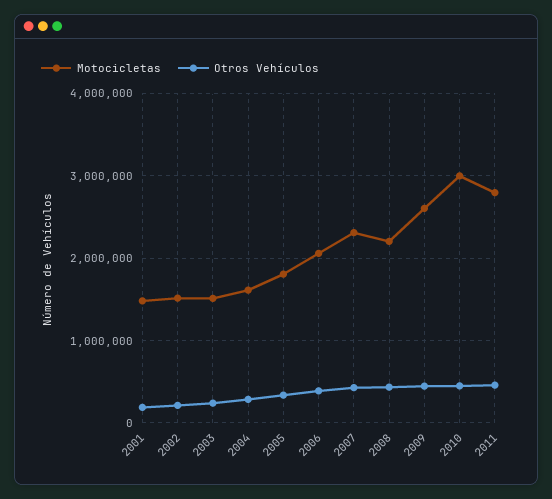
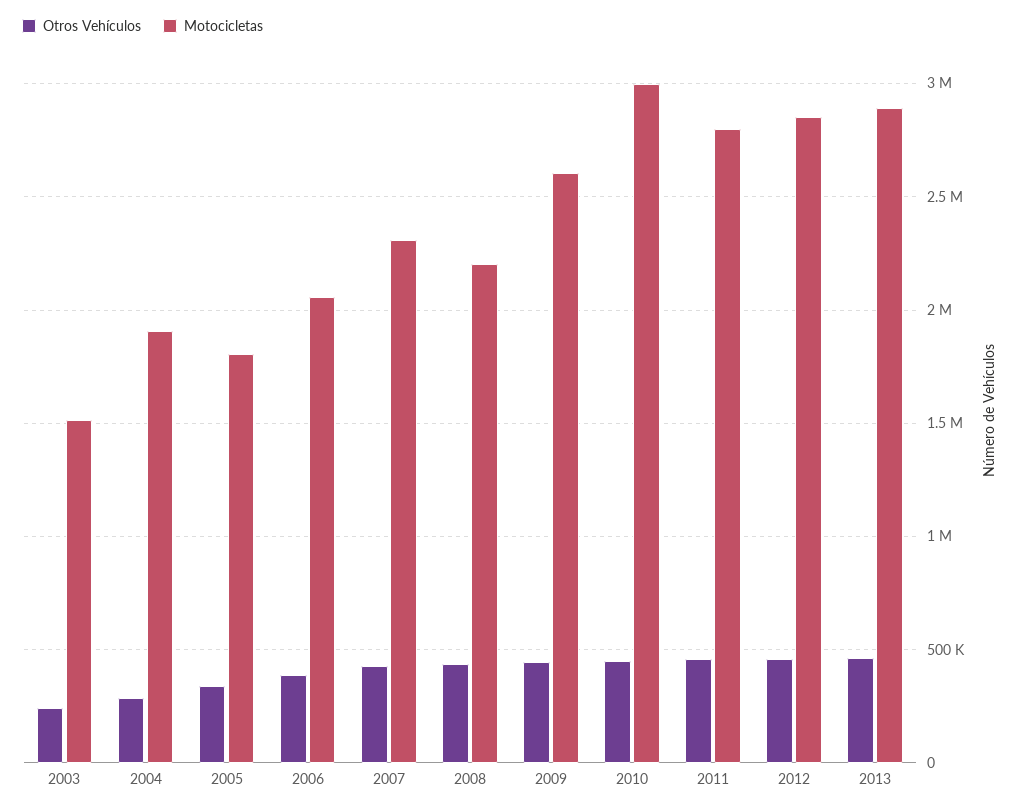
Motocicletas, 2001: 1500000 -> none
Otros Vehículos, 2001: 200000 -> none
Motocicletas, 2002: 1500000 -> none
Otros Vehículos, 2002: 200000 -> none
Motocicletas, 2004: 1600000 -> 1900000
Otros Vehículos, 2012: none -> 450000
Motocicletas, 2012: none -> 2850000
Otros Vehículos, 2013: none -> 450000
Motocicletas, 2013: none -> 2900000

